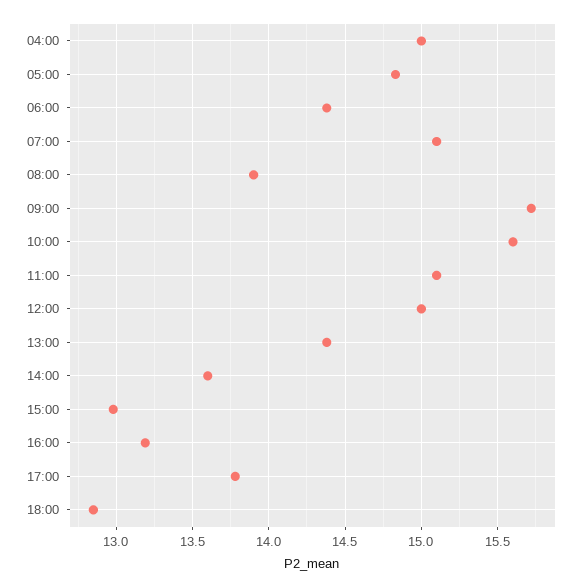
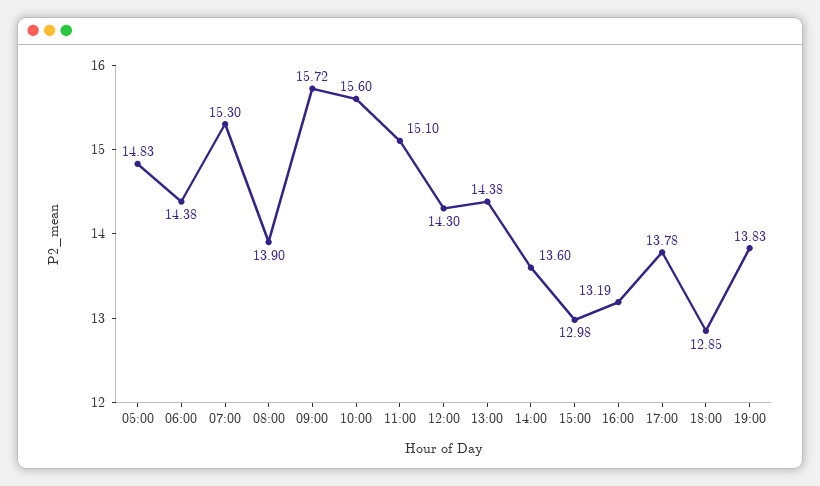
04:00: 15 -> none
07:00: 15.1 -> 15.3
12:00: 15 -> 14.3
19:00: none -> 13.83

